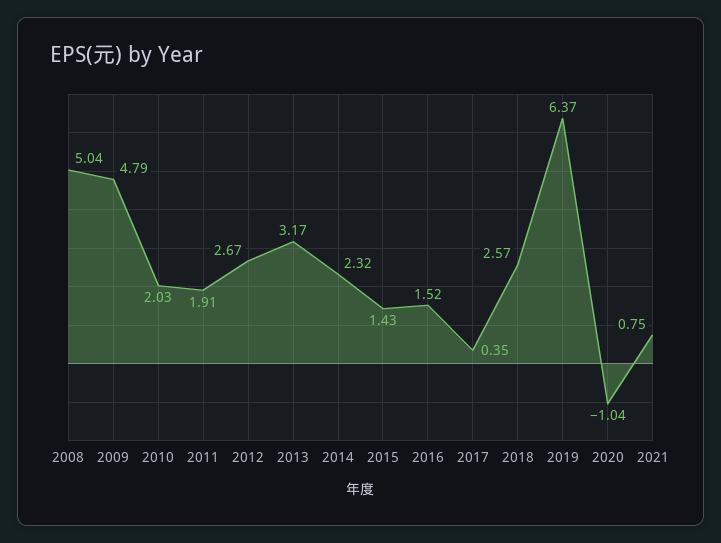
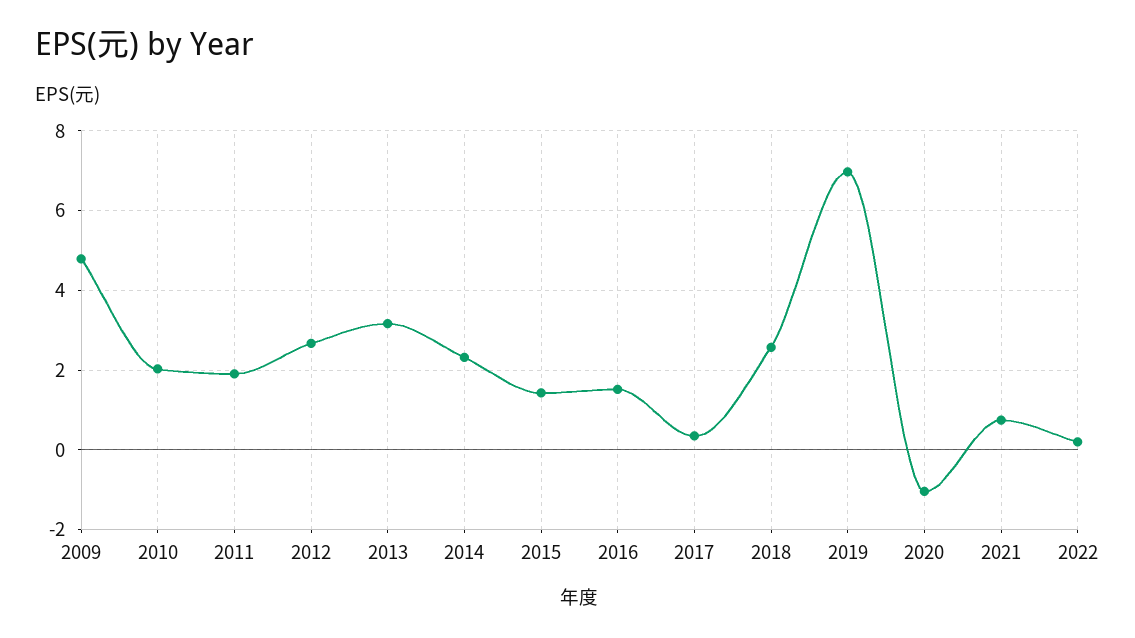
2008: 5.04 -> none
2019: 6.37 -> 7
2022: none -> 0.2

